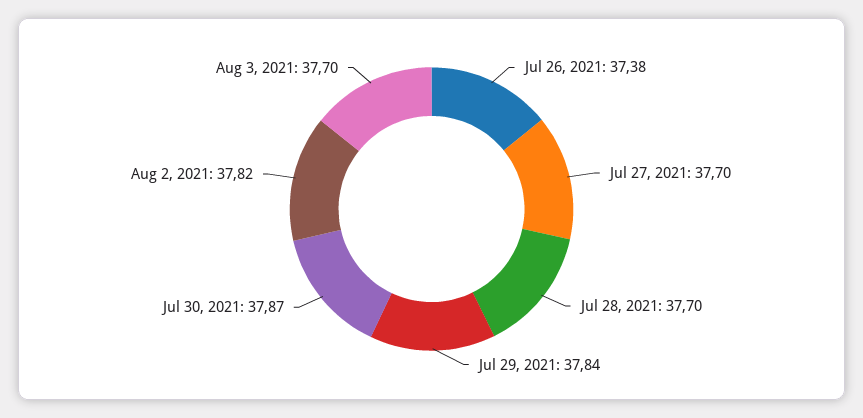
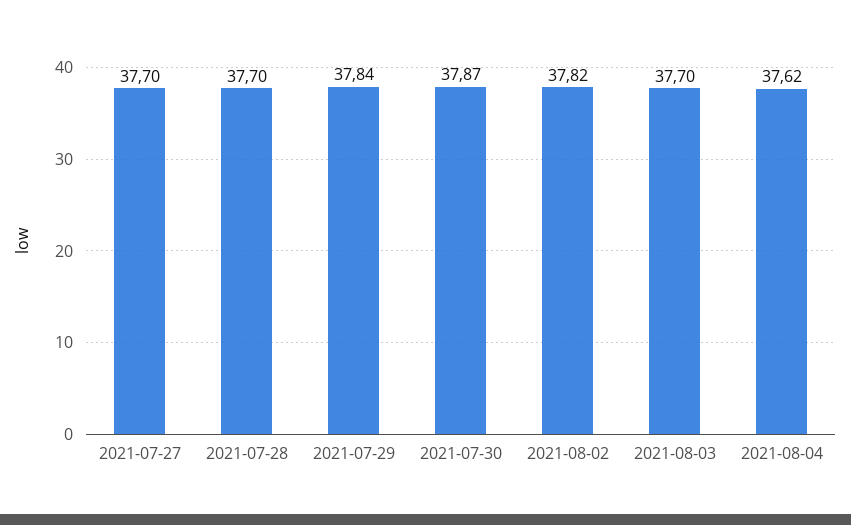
Jul 26, 2021: 37.38 -> none
2021-08-04: none -> 37.62

